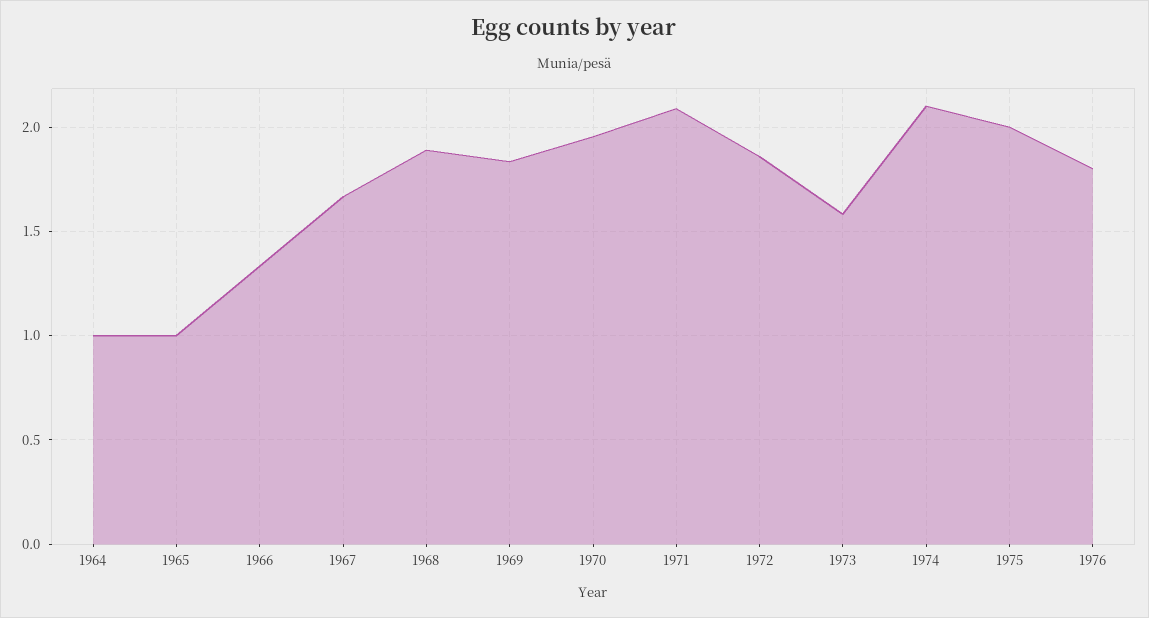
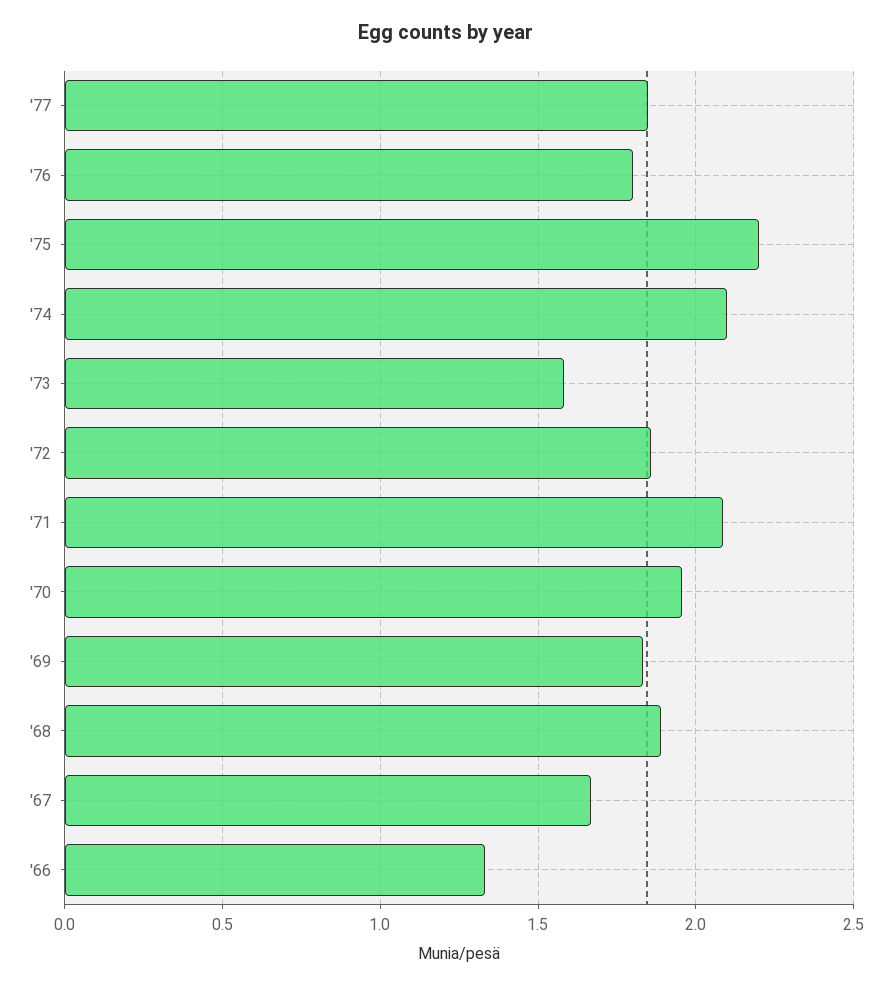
1964: 1 -> none
1965: 1 -> none
1975: 2 -> 2.2
'77: none -> 1.85

